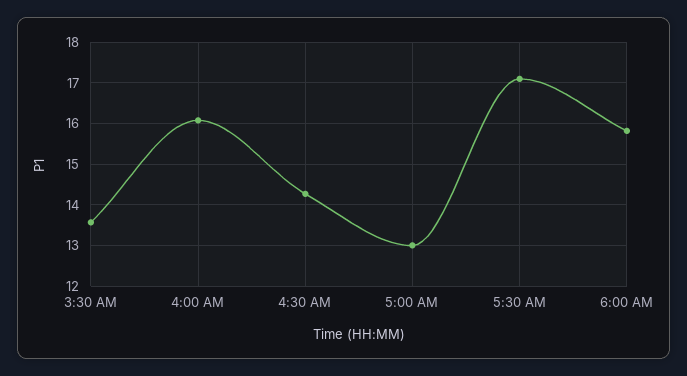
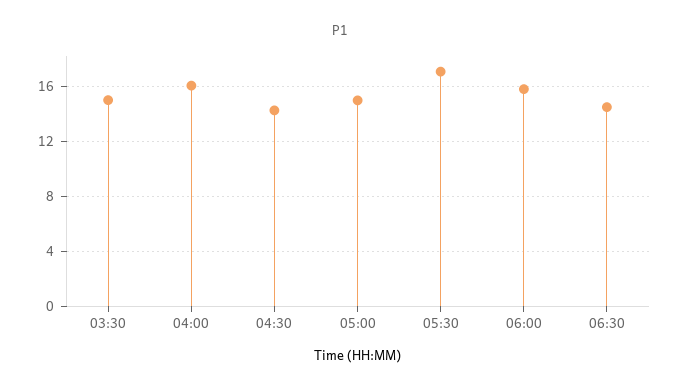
3:30 AM: 13.6 -> 15
5:00 AM: 13 -> 15
06:30: none -> 14.5

